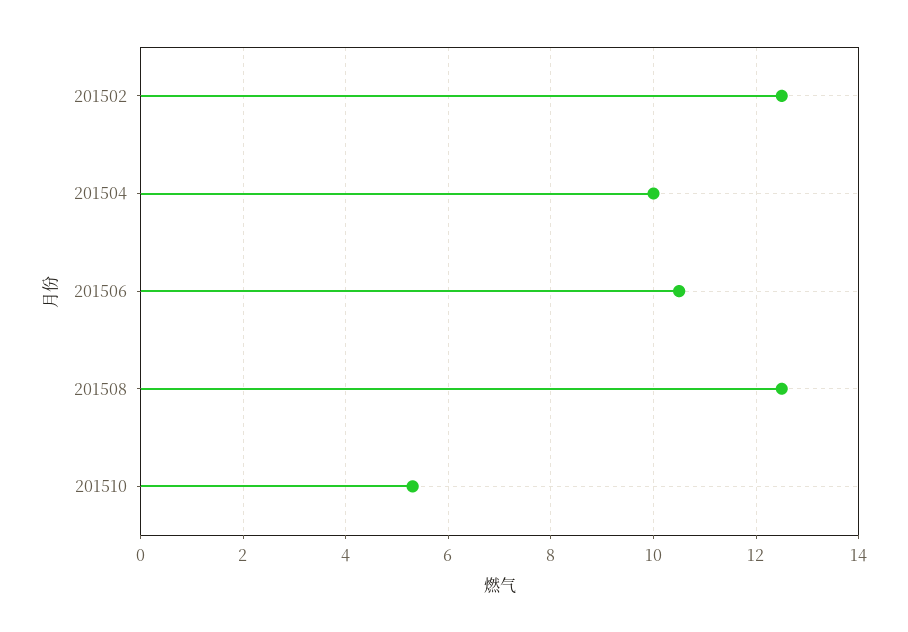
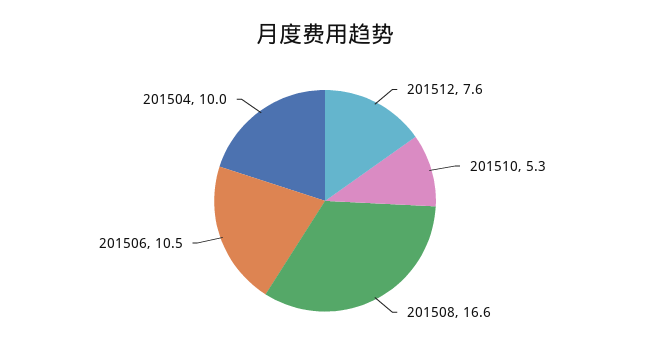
201502: 12.5 -> none
201508: 12.5 -> 16.6
201512: none -> 7.6

